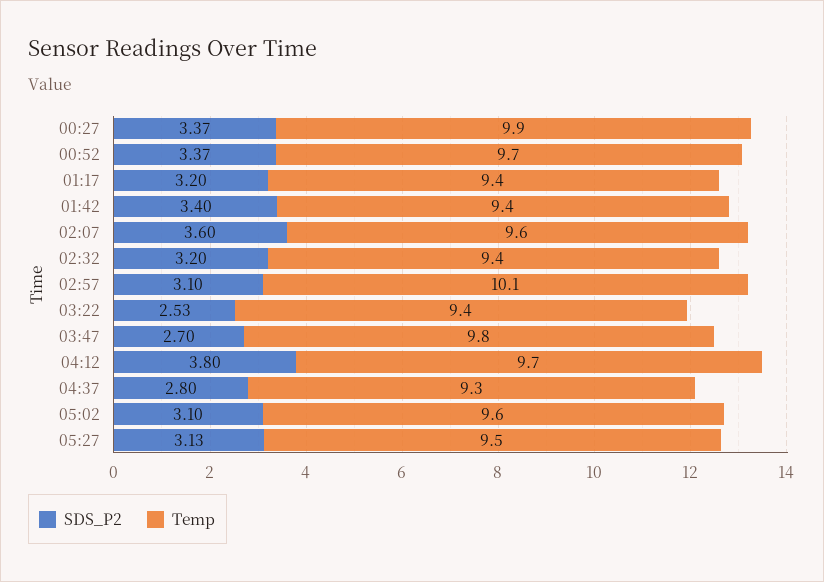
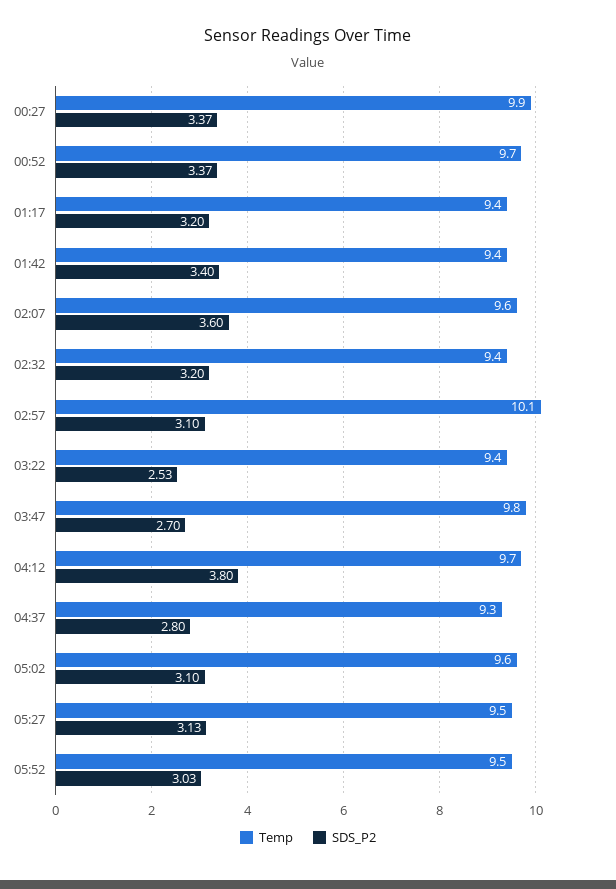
Temp, 05:52: none -> 9.5
SDS_P2, 05:52: none -> 3.03

